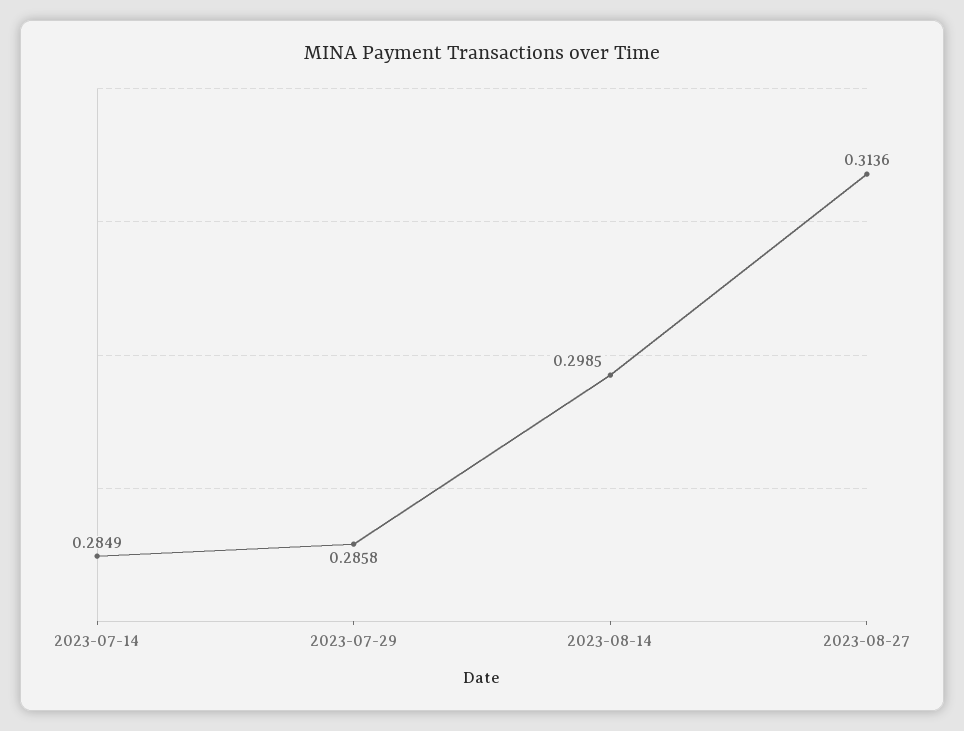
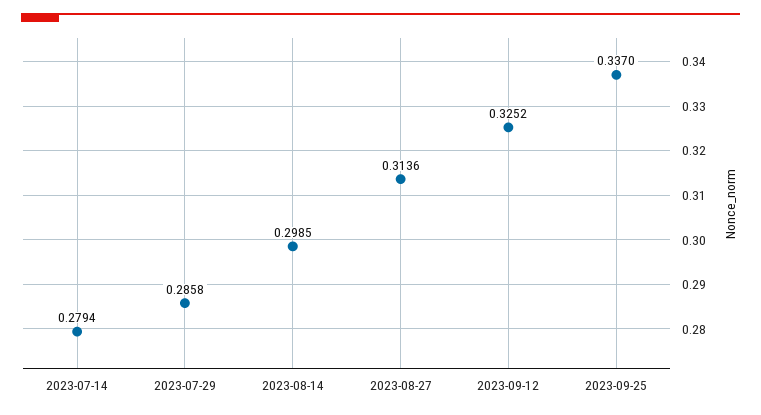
2023-07-14: 0.2849 -> 0.2794
2023-09-12: none -> 0.3252
2023-09-25: none -> 0.337

